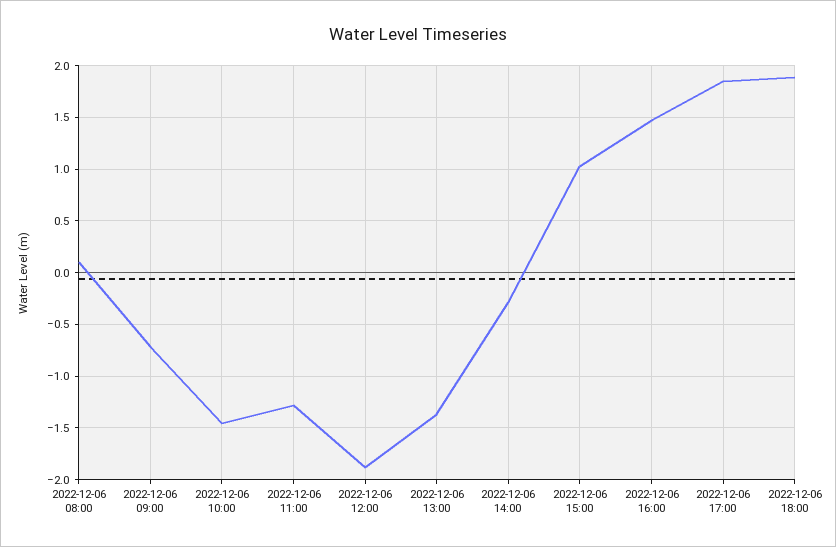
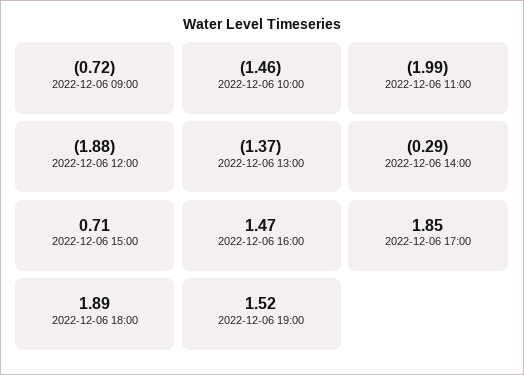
2022-12-06 08:00: 0.1 -> none
2022-12-06 11:00: -1.3 -> -1.99
2022-12-06 15:00: 1 -> 0.71
2022-12-06 19:00: none -> 1.52

